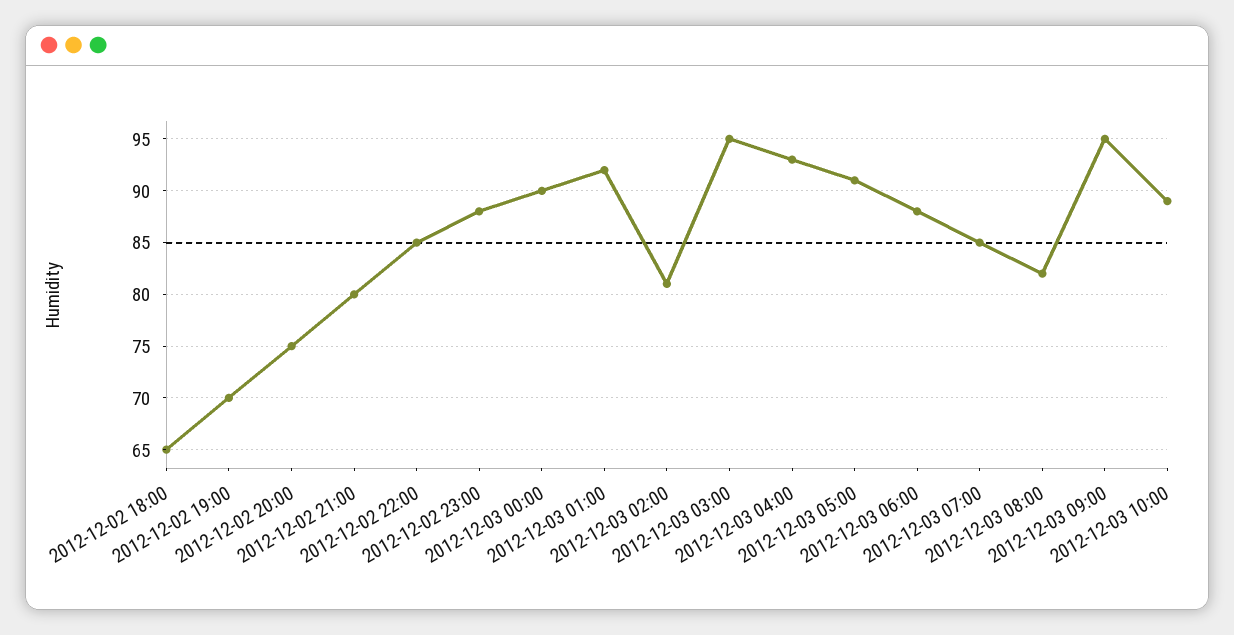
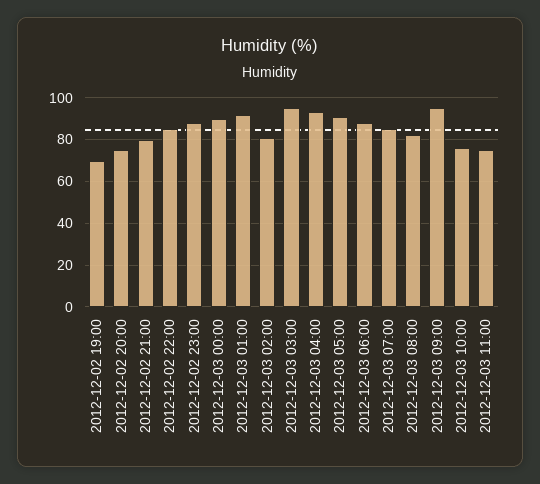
2012-12-02 18:00: 65 -> none
2012-12-03 10:00: 89 -> 75
2012-12-03 11:00: none -> 75

